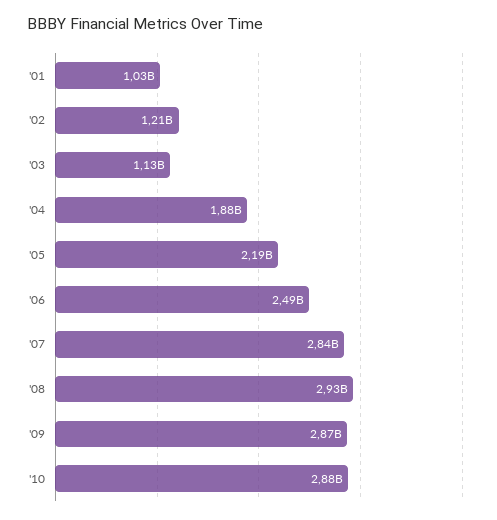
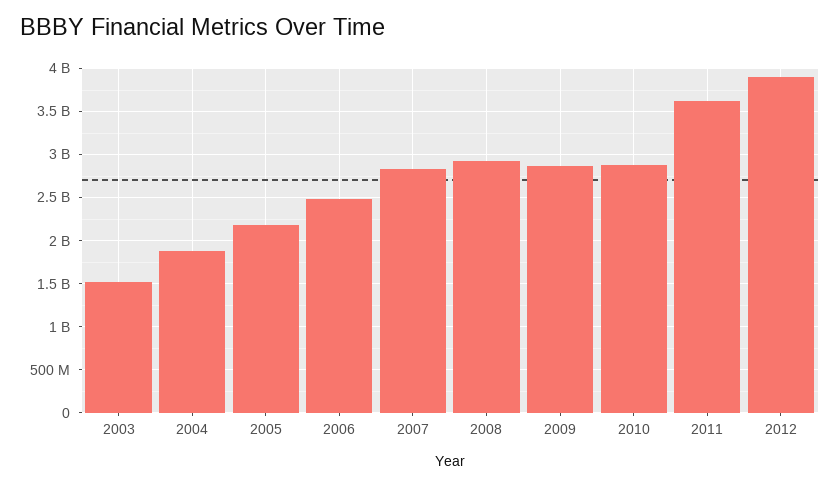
'01: 1030000000 -> none
'02: 1210000000 -> none
'03: 1130000000 -> 1500000000
2011: none -> 3600000000
2012: none -> 3900000000

